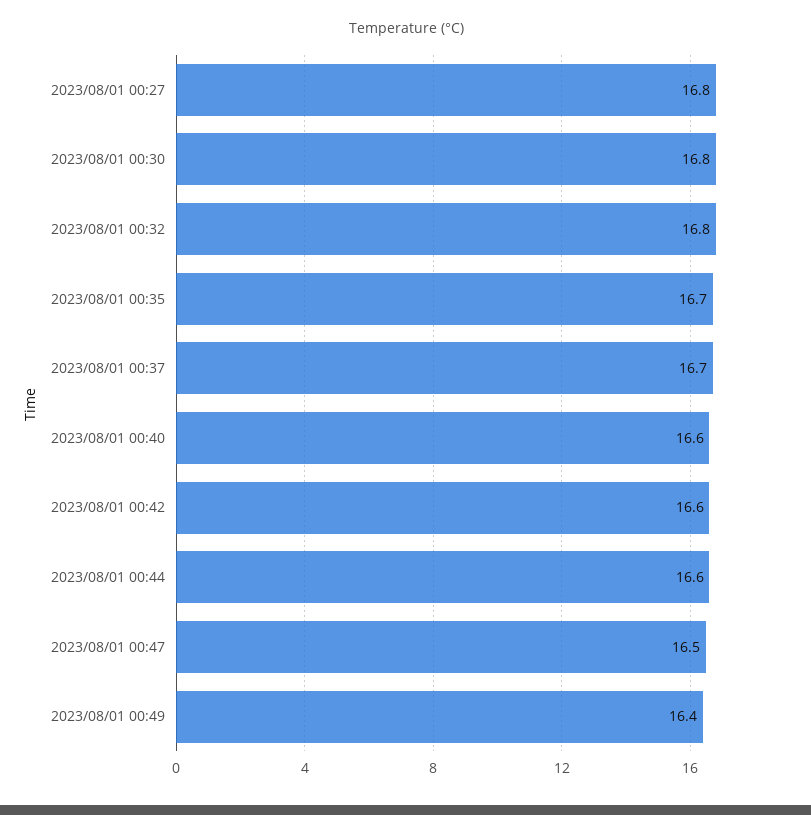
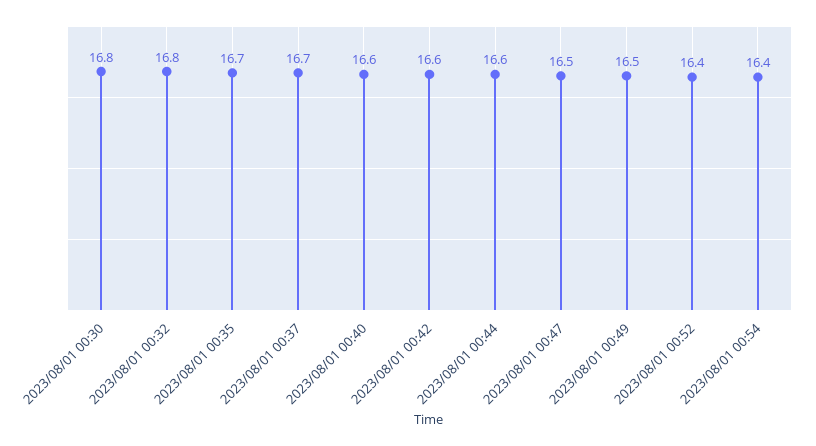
2023/08/01 00:27: 16.8 -> none
2023/08/01 00:49: 16.4 -> 16.5
2023/08/01 00:52: none -> 16.4
2023/08/01 00:54: none -> 16.4

